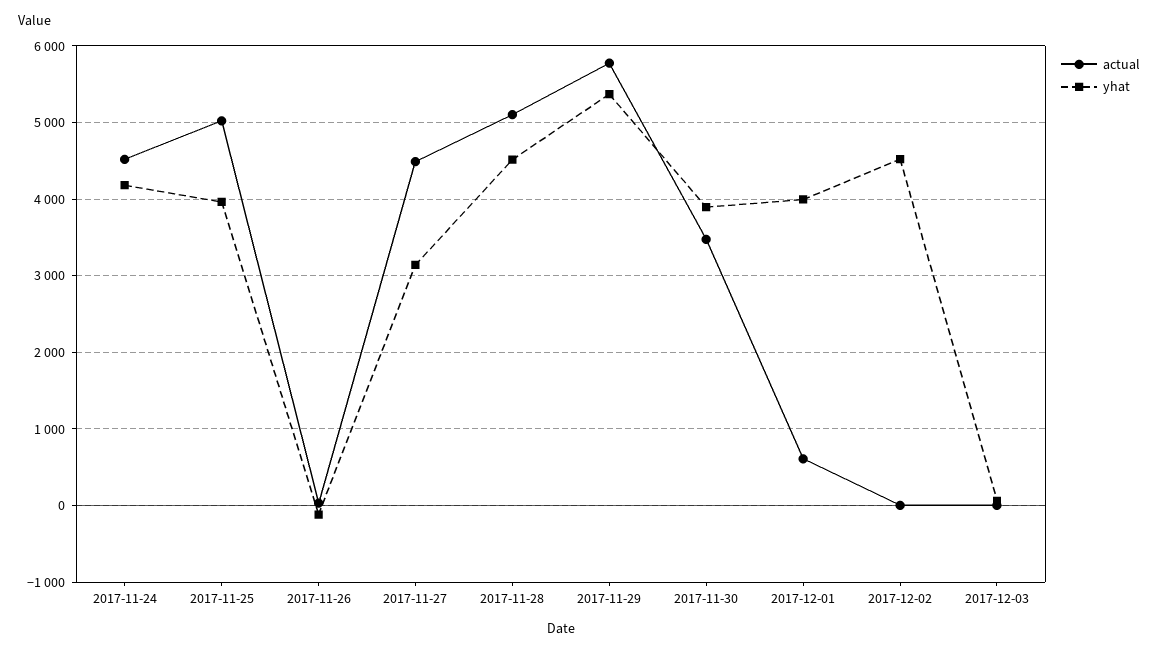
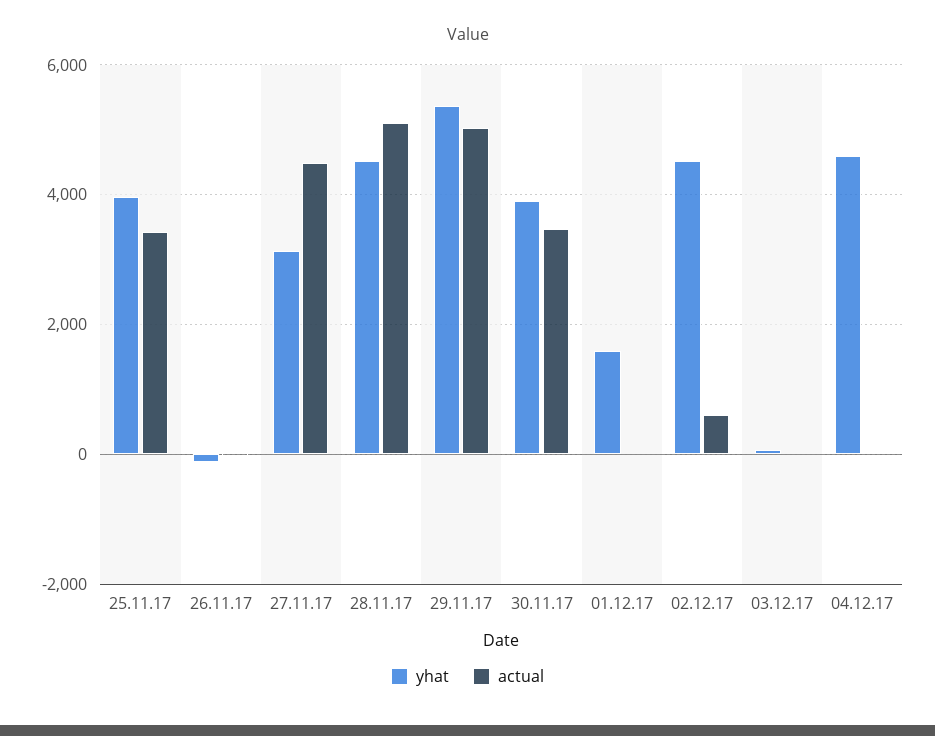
actual, 2017-11-24: 4500 -> none
yhat, 2017-11-24: 4200 -> none
actual, 2017-11-25: 5000 -> 3400
actual, 2017-11-29: 5800 -> 5000
actual, 2017-12-01: 600 -> 0
yhat, 2017-12-01: 4000 -> 1600
actual, 2017-12-02: 0 -> 600
yhat, 04.12.17: none -> 4600
actual, 04.12.17: none -> 0

